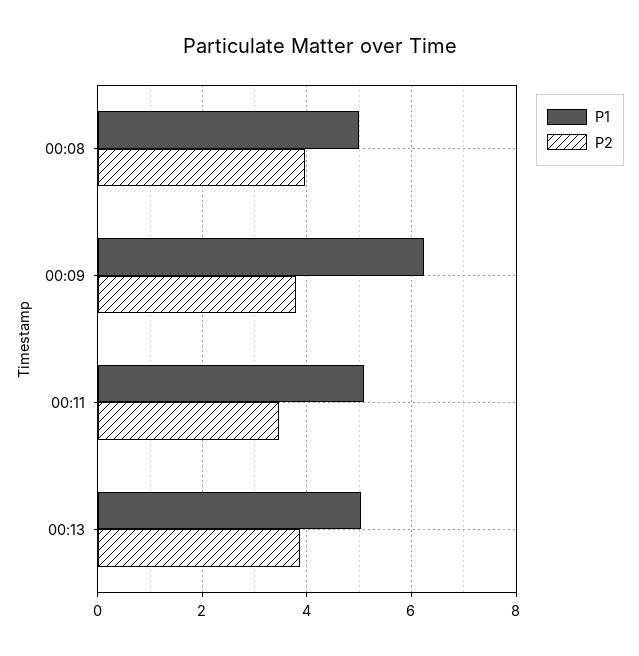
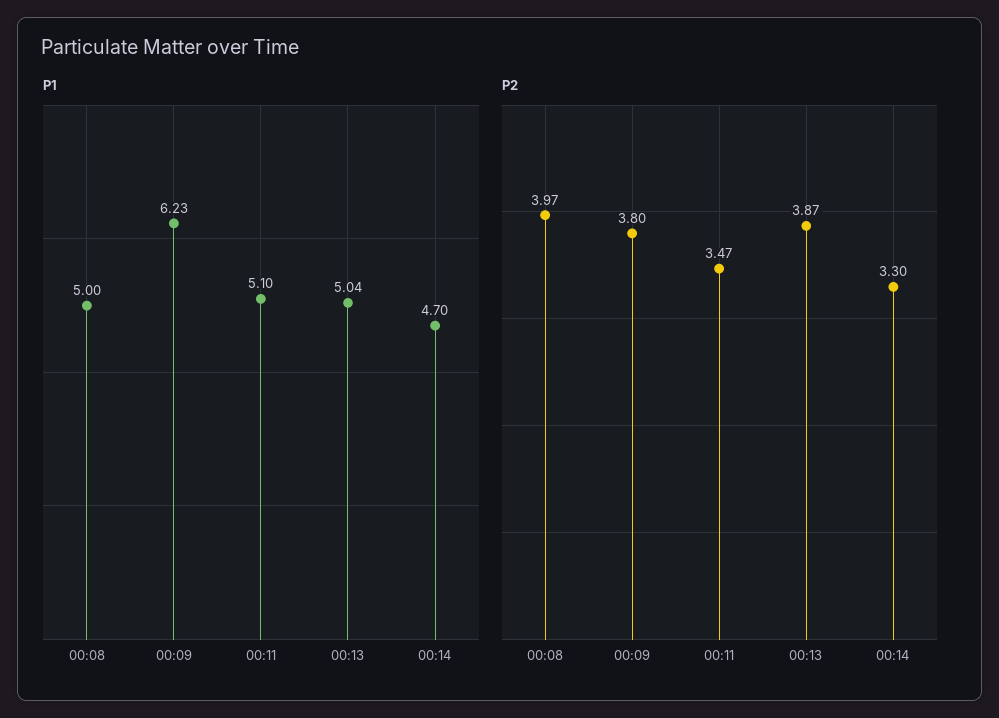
P1, 00:14: none -> 4.7
P2, 00:14: none -> 3.3

